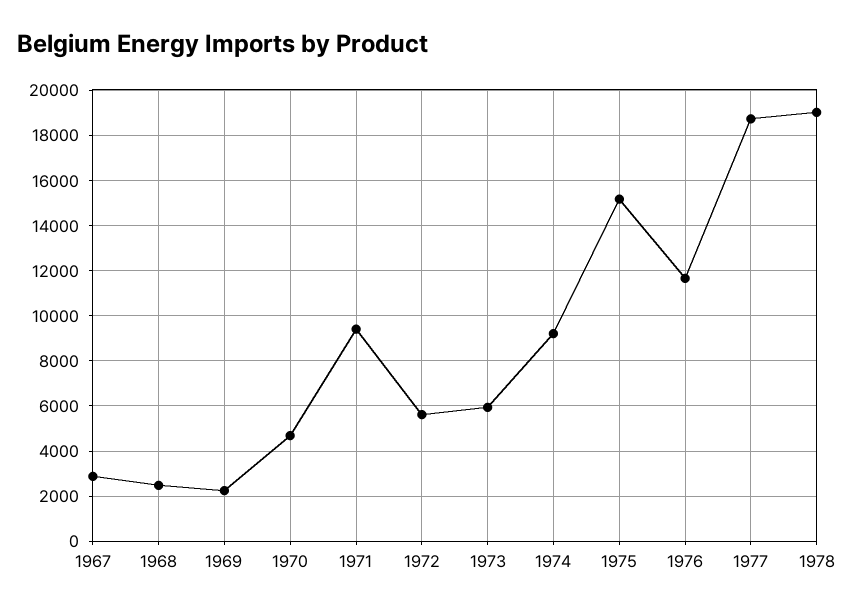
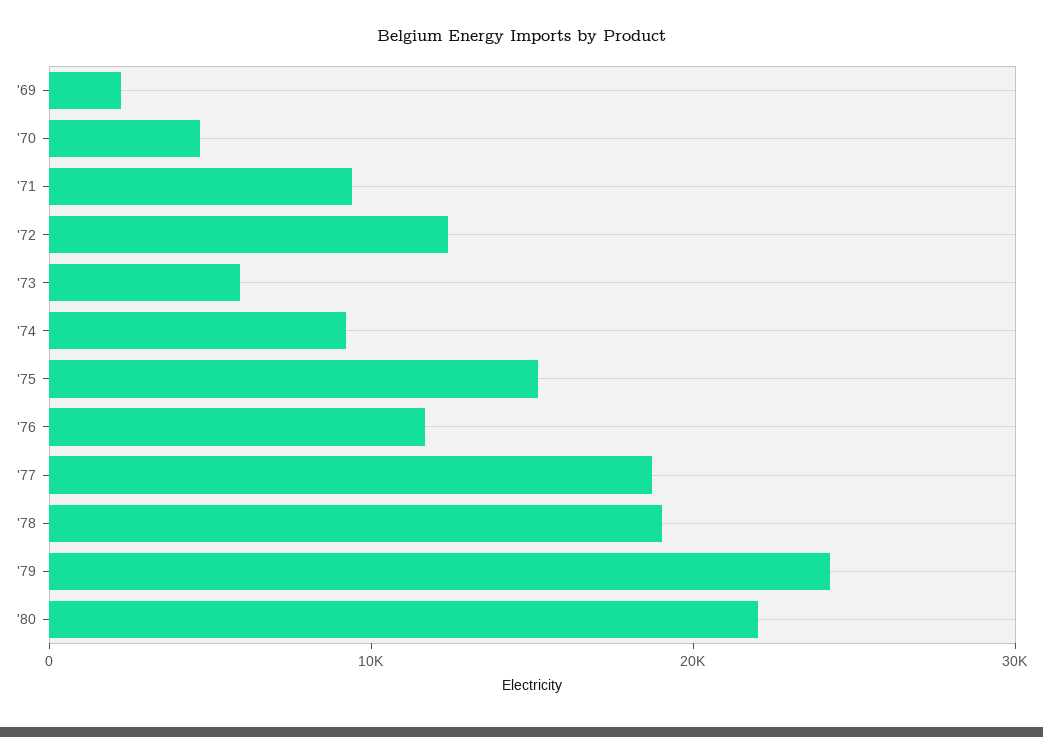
1967: 3000 -> none
1968: 2500 -> none
1972: 5500 -> 12000
'79: none -> 24000
'80: none -> 22000

